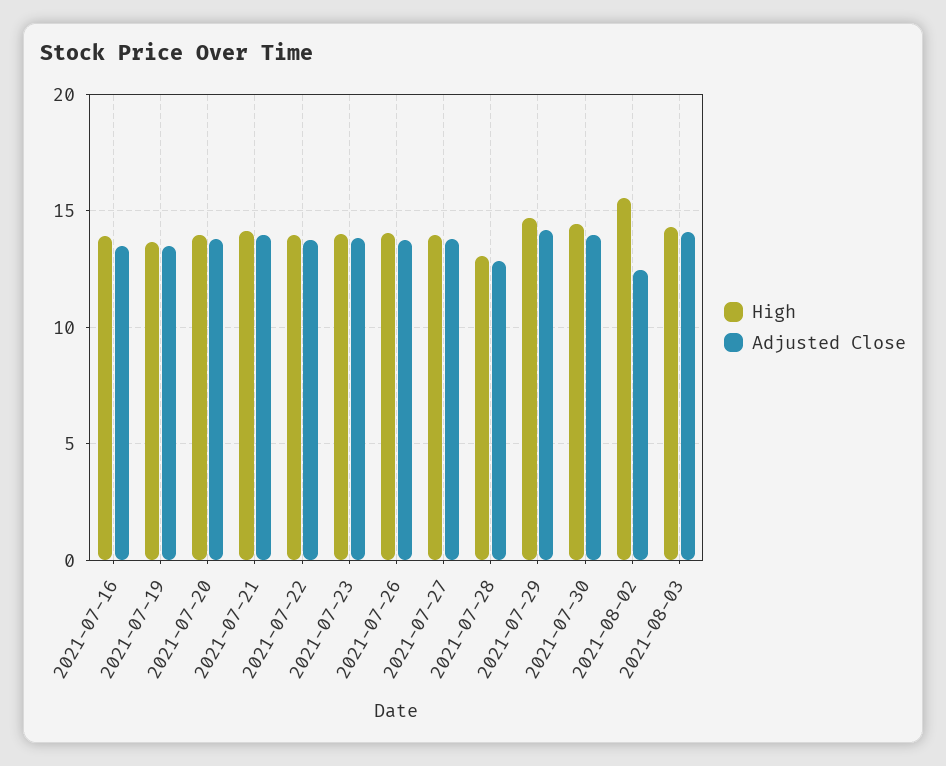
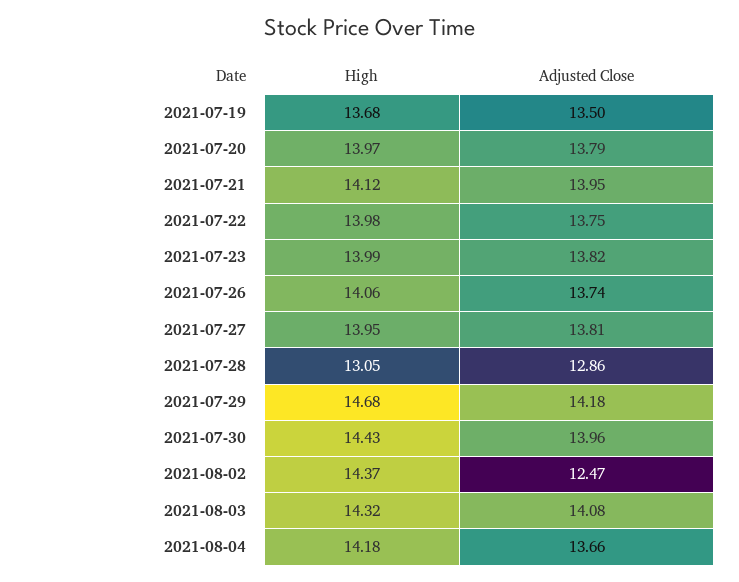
High, 2021-07-16: 14 -> none
Adjusted Close, 2021-07-16: 13.5 -> none
High, 2021-08-02: 15.5 -> 14.37
High, 2021-08-04: none -> 14.18
Adjusted Close, 2021-08-04: none -> 13.66

